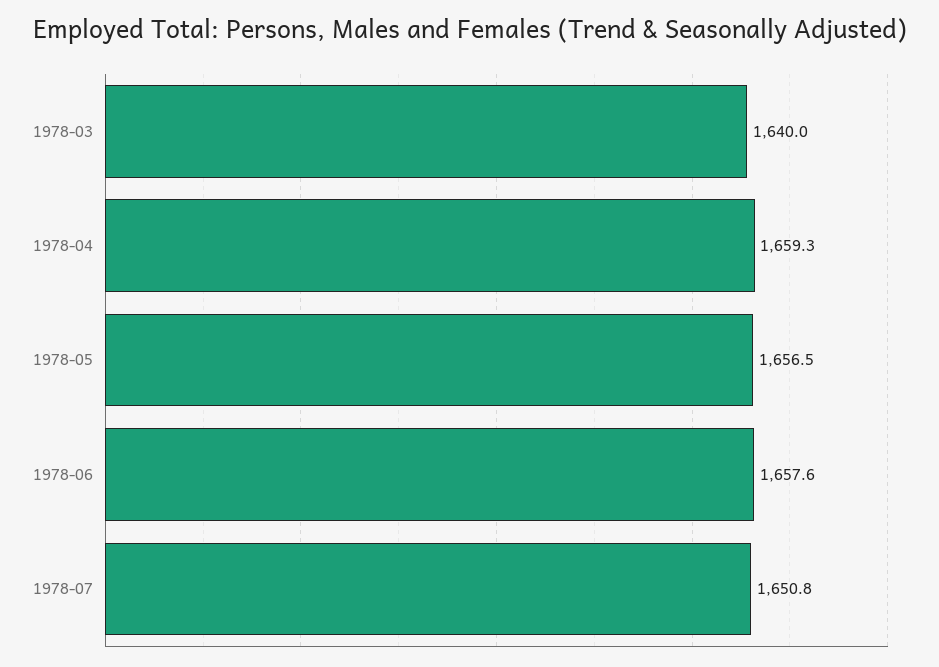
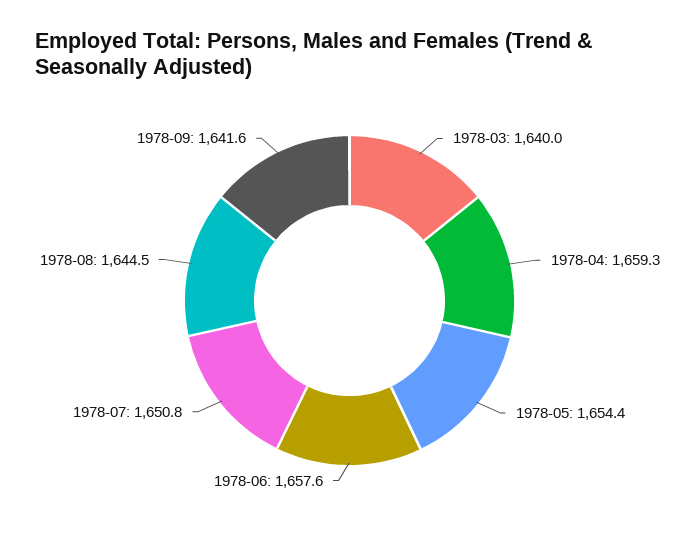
1978-05: 1656.5 -> 1654.4
1978-08: none -> 1644.5
1978-09: none -> 1641.6

